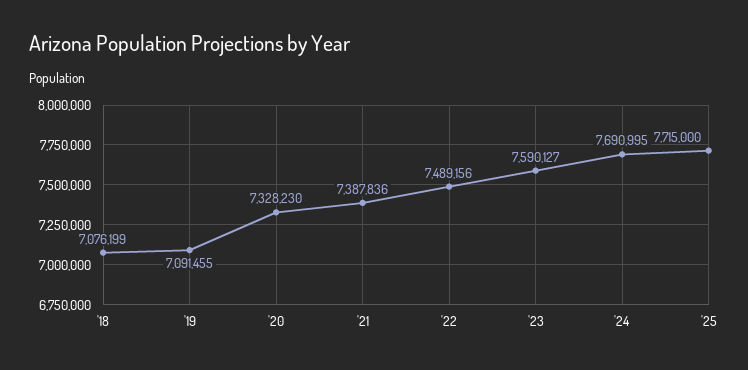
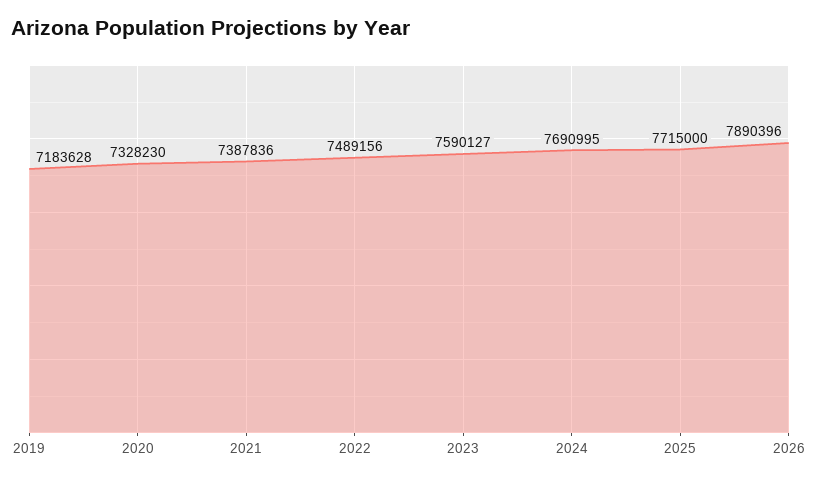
'18: 7076199 -> none
'19: 7091455 -> 7183628
2026: none -> 7890396

